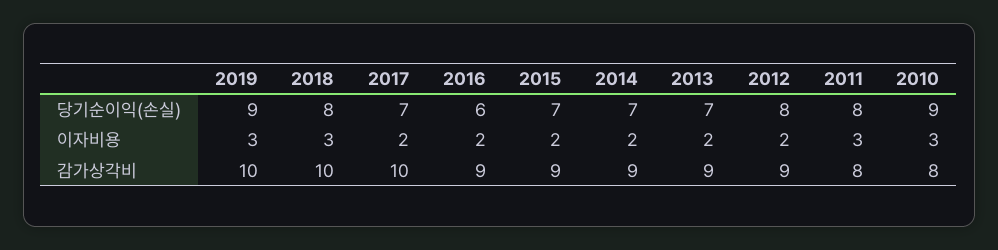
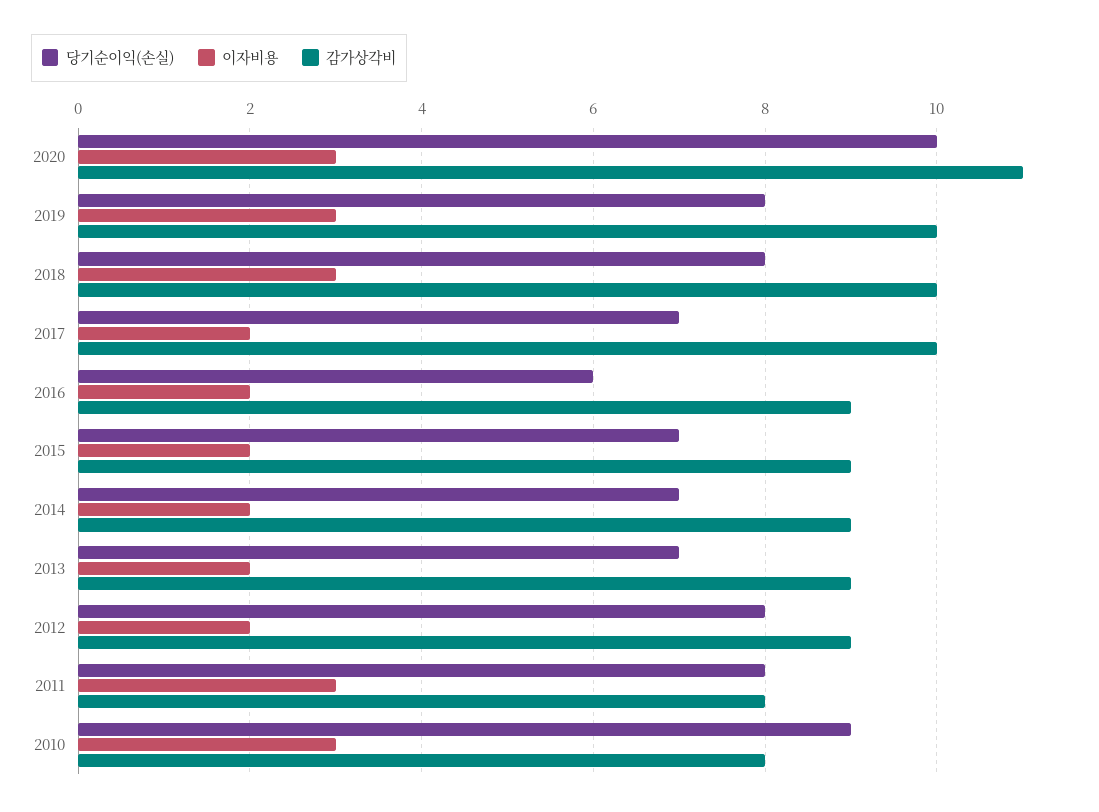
당기순이익(손실), 2019: 9 -> 8
당기순이익(손실), 2020: none -> 10
이자비용, 2020: none -> 3
감가상각비, 2020: none -> 11

